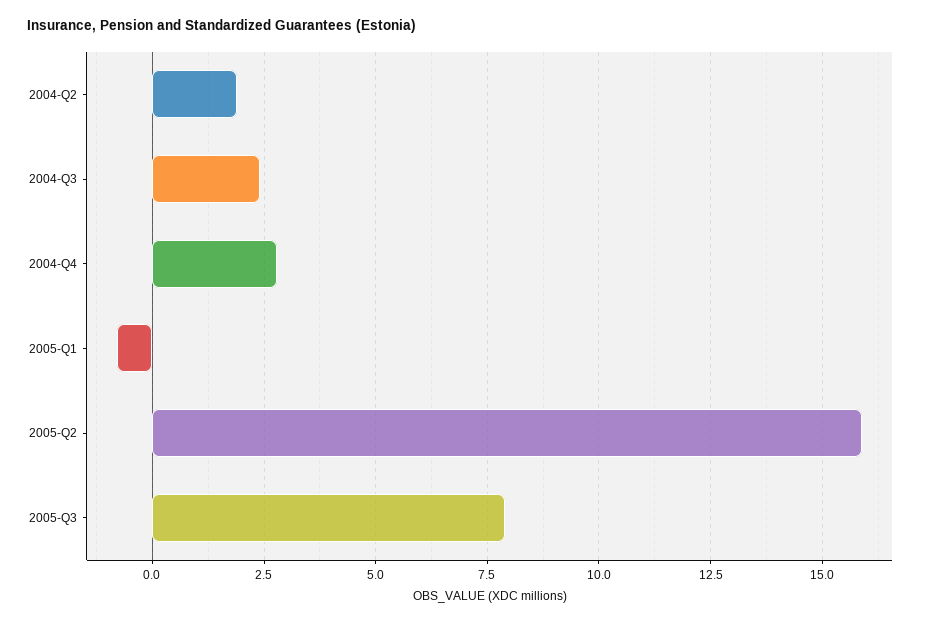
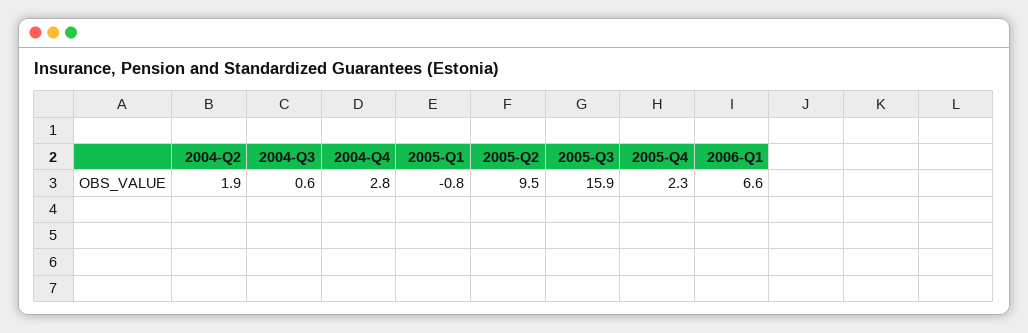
2004-Q3: 2.5 -> 0.6
2005-Q2: 16 -> 9.5
2005-Q3: 8 -> 15.9
2005-Q4: none -> 2.3
2006-Q1: none -> 6.6

